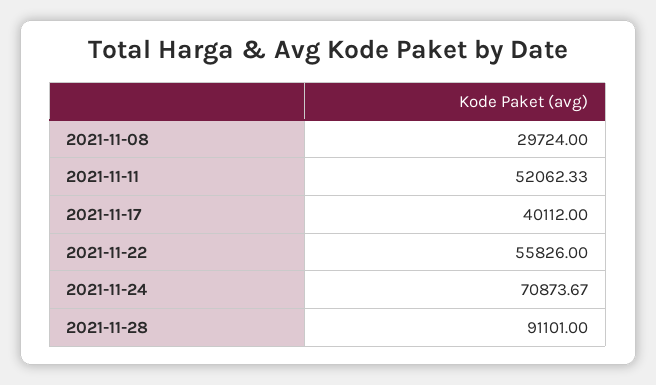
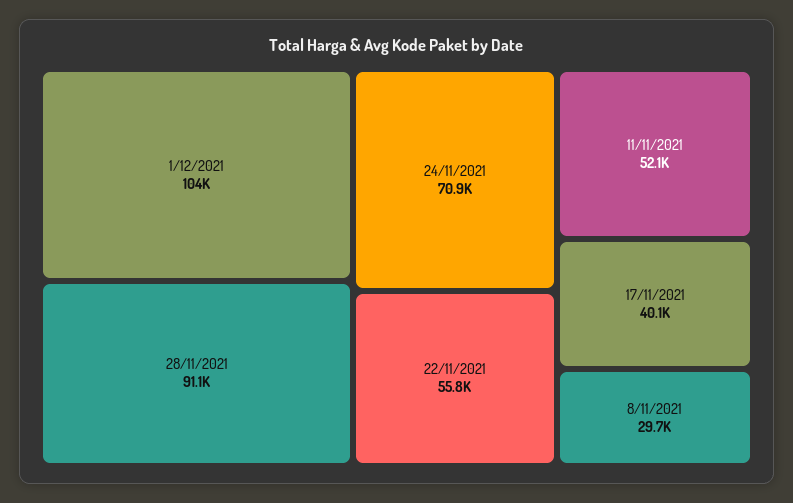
1/12/2021: none -> 104000

